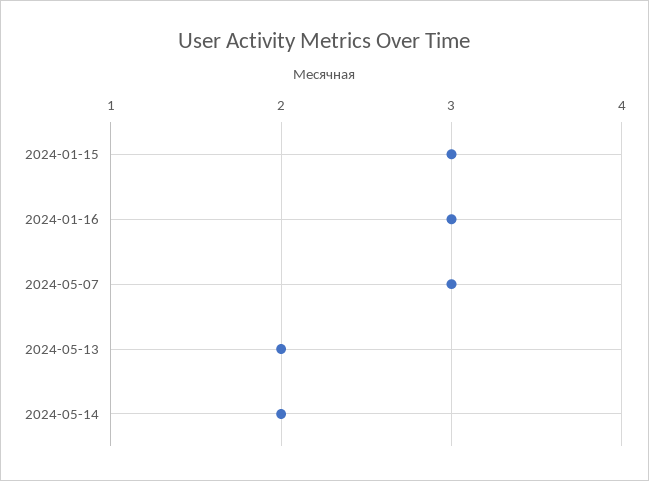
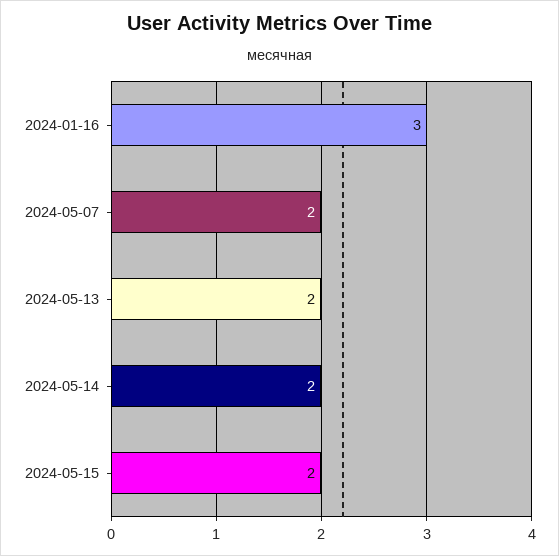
2024-01-15: 3 -> none
2024-05-07: 3 -> 2
2024-05-15: none -> 2

